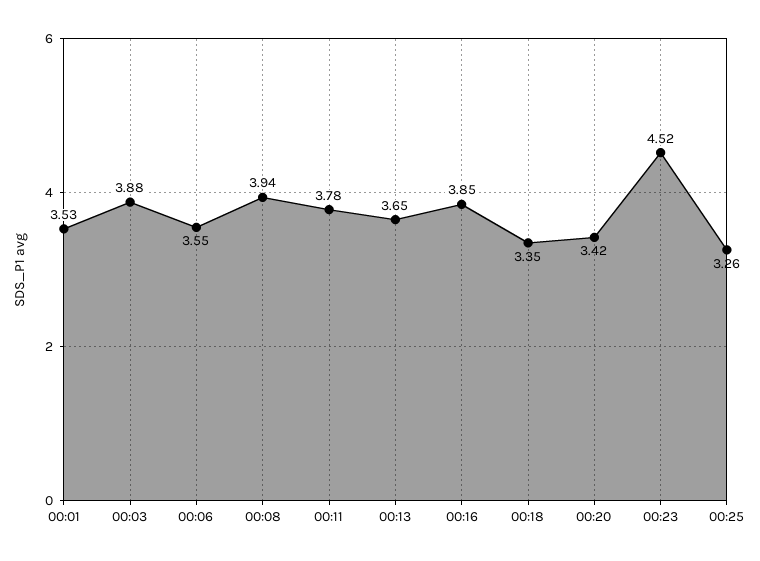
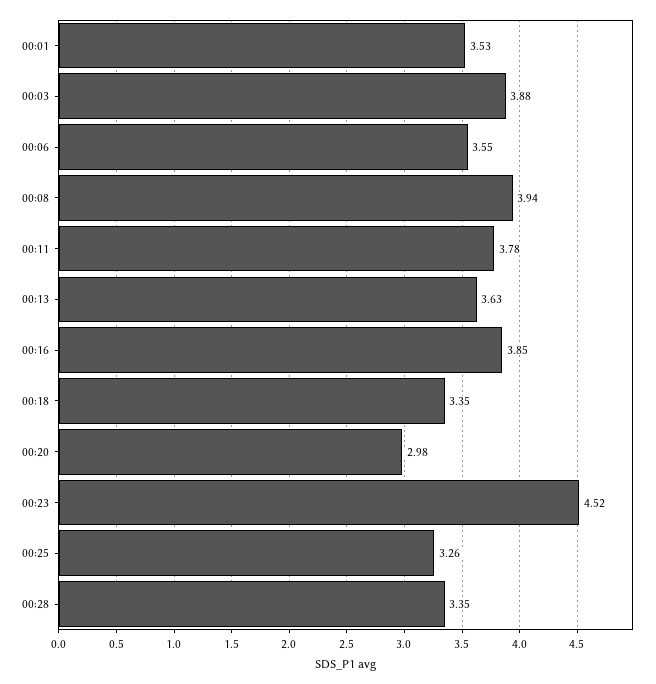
00:13: 3.65 -> 3.63
00:20: 3.42 -> 2.98
00:28: none -> 3.35

